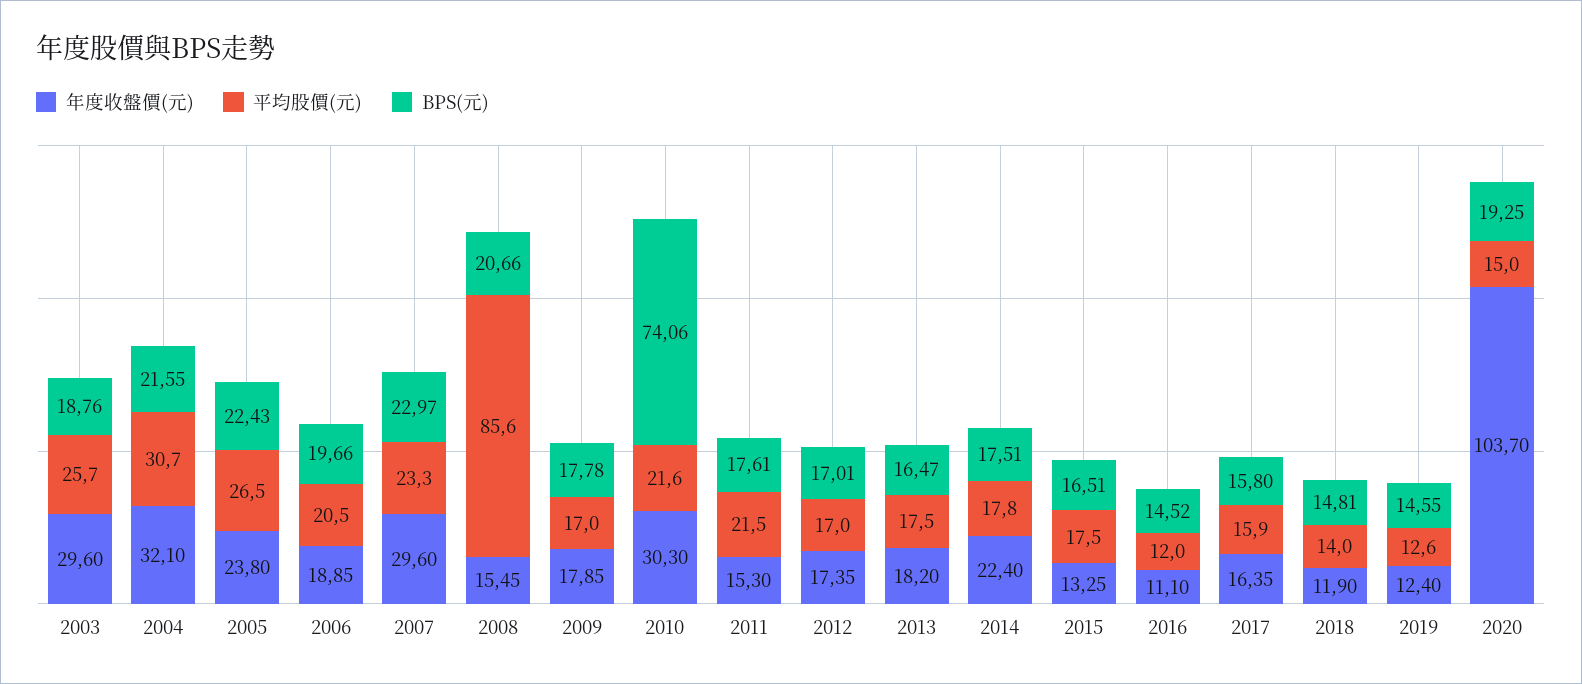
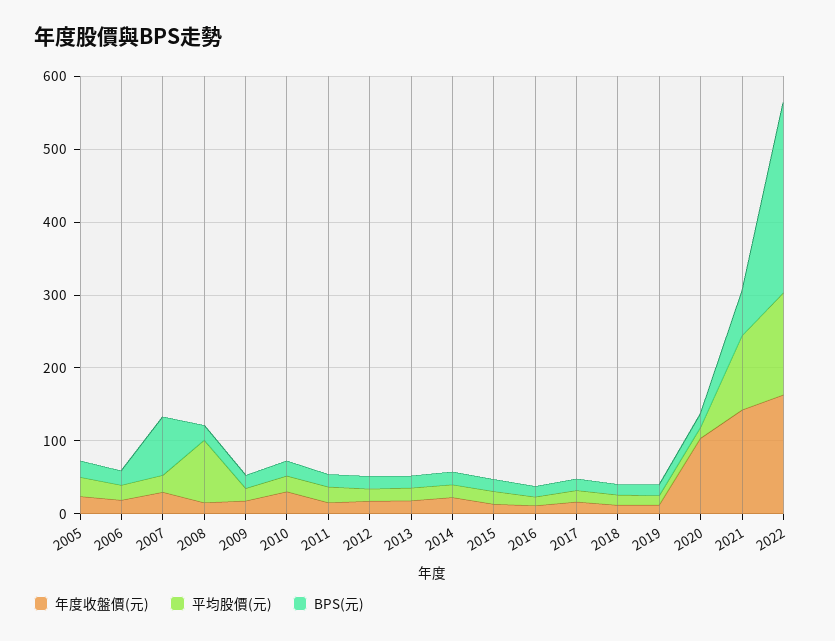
年度收盤價(元), 2003: 29.6 -> none
平均股價(元), 2003: 25.7 -> none
BPS(元), 2003: 18.76 -> none
年度收盤價(元), 2004: 32.1 -> none
平均股價(元), 2004: 30.7 -> none
BPS(元), 2004: 21.55 -> none
BPS(元), 2007: 22.97 -> 80
BPS(元), 2010: 74.06 -> 20
年度收盤價(元), 2021: none -> 140
平均股價(元), 2021: none -> 100
BPS(元), 2021: none -> 60
年度收盤價(元), 2022: none -> 160
平均股價(元), 2022: none -> 140
BPS(元), 2022: none -> 260

